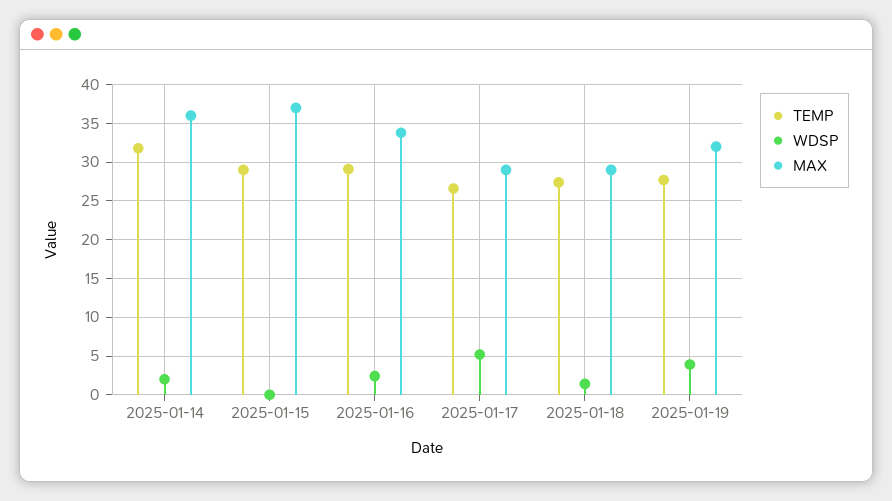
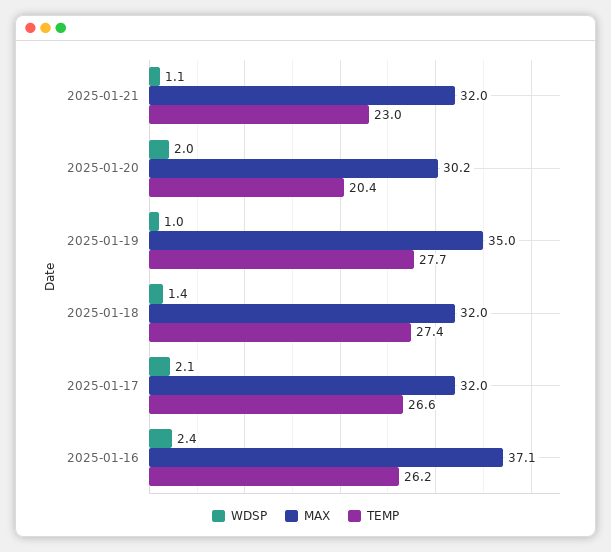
TEMP, 2025-01-14: 32 -> none
WDSP, 2025-01-14: 2 -> none
MAX, 2025-01-14: 36 -> none
TEMP, 2025-01-15: 29 -> none
WDSP, 2025-01-15: 0 -> none
MAX, 2025-01-15: 37 -> none
TEMP, 2025-01-16: 29 -> 26.2
MAX, 2025-01-16: 34 -> 37.1
WDSP, 2025-01-17: 5 -> 2.1
MAX, 2025-01-17: 29 -> 32
MAX, 2025-01-18: 29 -> 32
WDSP, 2025-01-19: 4 -> 1
MAX, 2025-01-19: 32 -> 35
WDSP, 2025-01-21: none -> 1.1
MAX, 2025-01-21: none -> 32
TEMP, 2025-01-21: none -> 23
WDSP, 2025-01-20: none -> 2
MAX, 2025-01-20: none -> 30.2
TEMP, 2025-01-20: none -> 20.4

